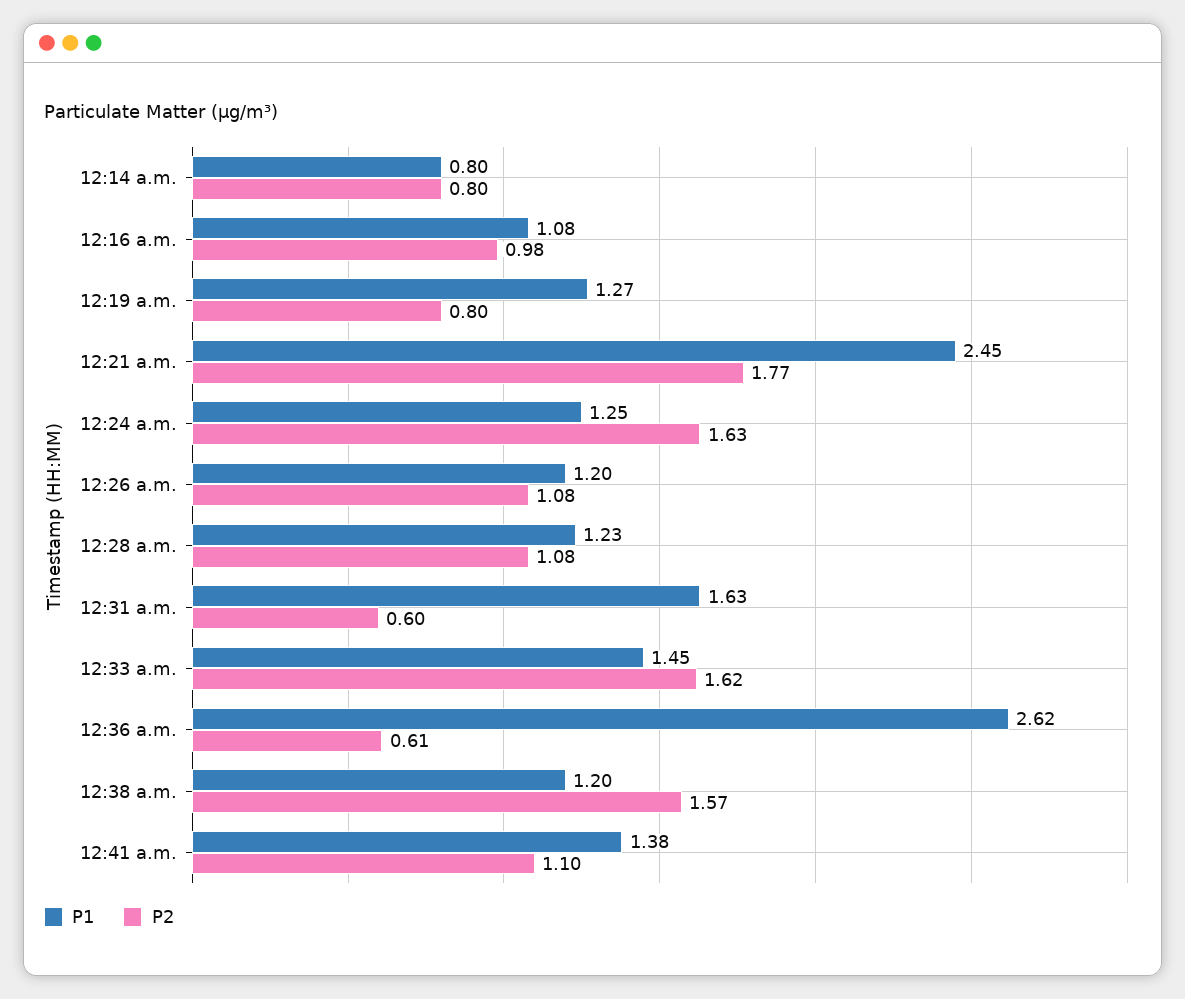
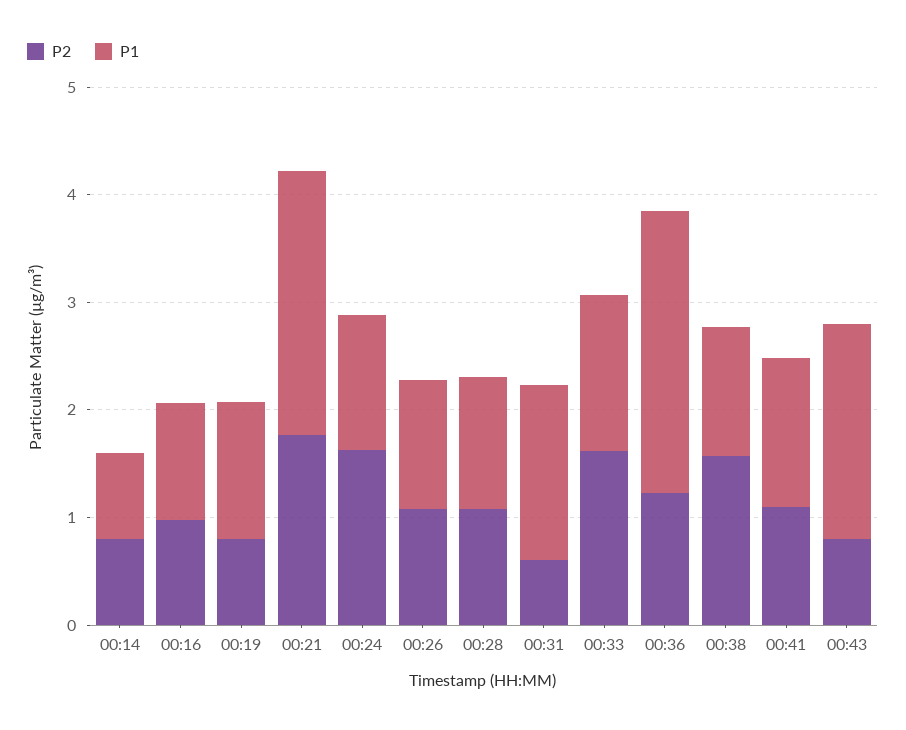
P2, 12:36 a.m.: 0.61 -> 1.2
P2, 00:43: none -> 0.8
P1, 00:43: none -> 2

